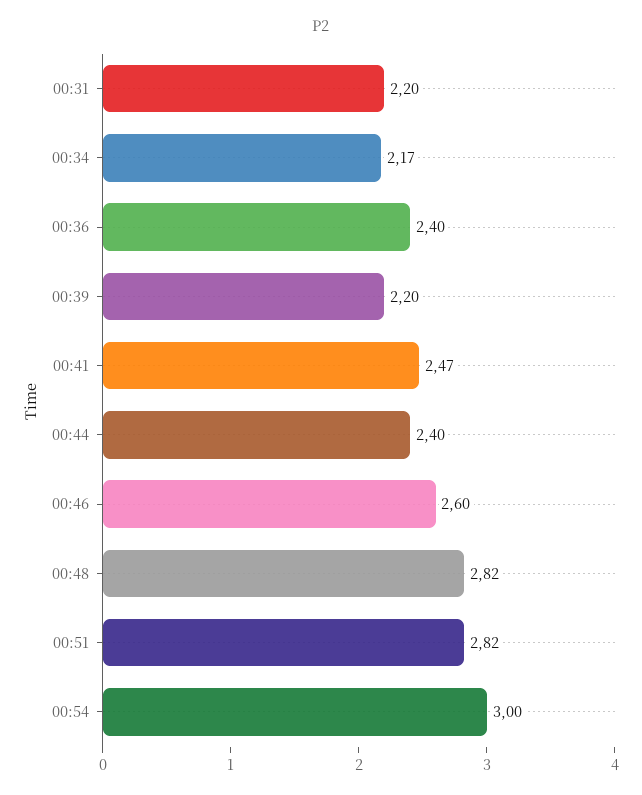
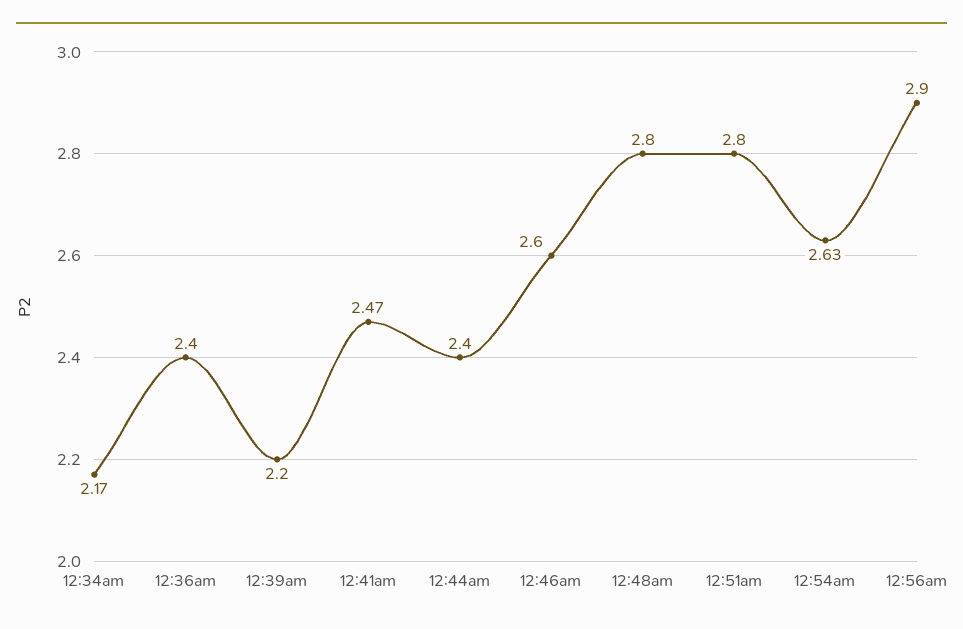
00:31: 2.2 -> none
00:48: 2.82 -> 2.8
00:51: 2.82 -> 2.8
00:54: 3 -> 2.63
12:56am: none -> 2.9

